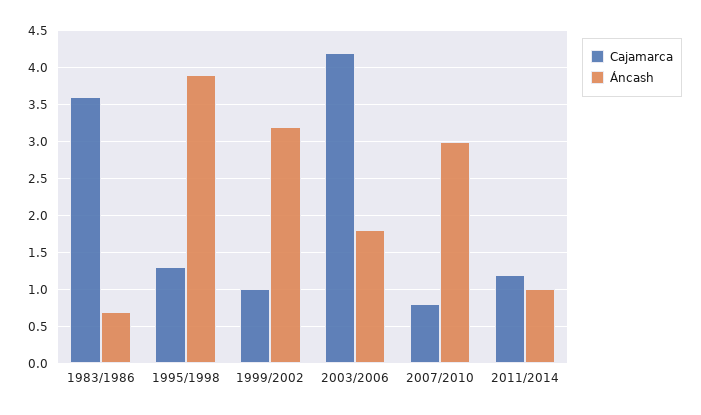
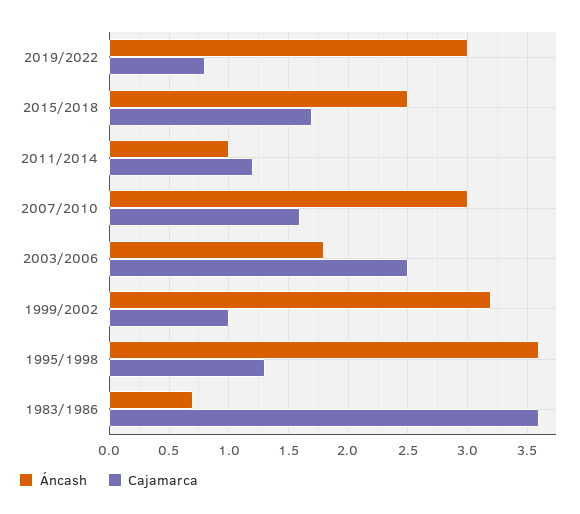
Áncash, 1995/1998: 3.9 -> 3.6
Cajamarca, 2003/2006: 4.2 -> 2.5
Cajamarca, 2007/2010: 0.8 -> 1.6
Áncash, 2019/2022: none -> 3
Cajamarca, 2019/2022: none -> 0.8
Áncash, 2015/2018: none -> 2.5
Cajamarca, 2015/2018: none -> 1.7

